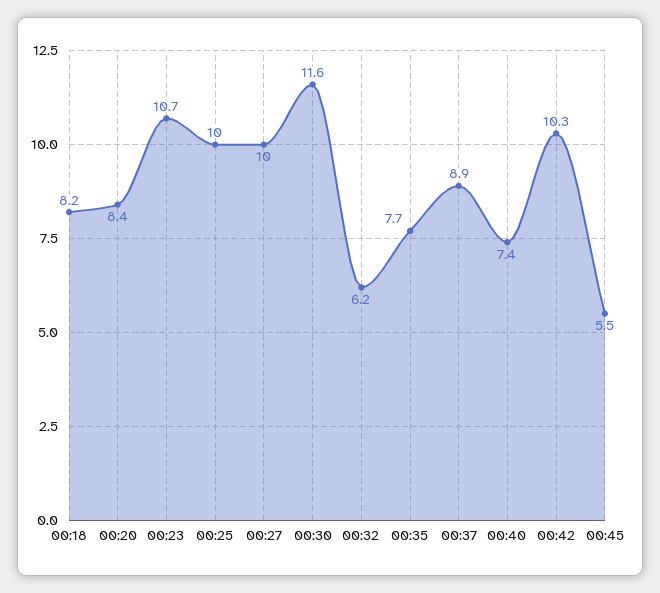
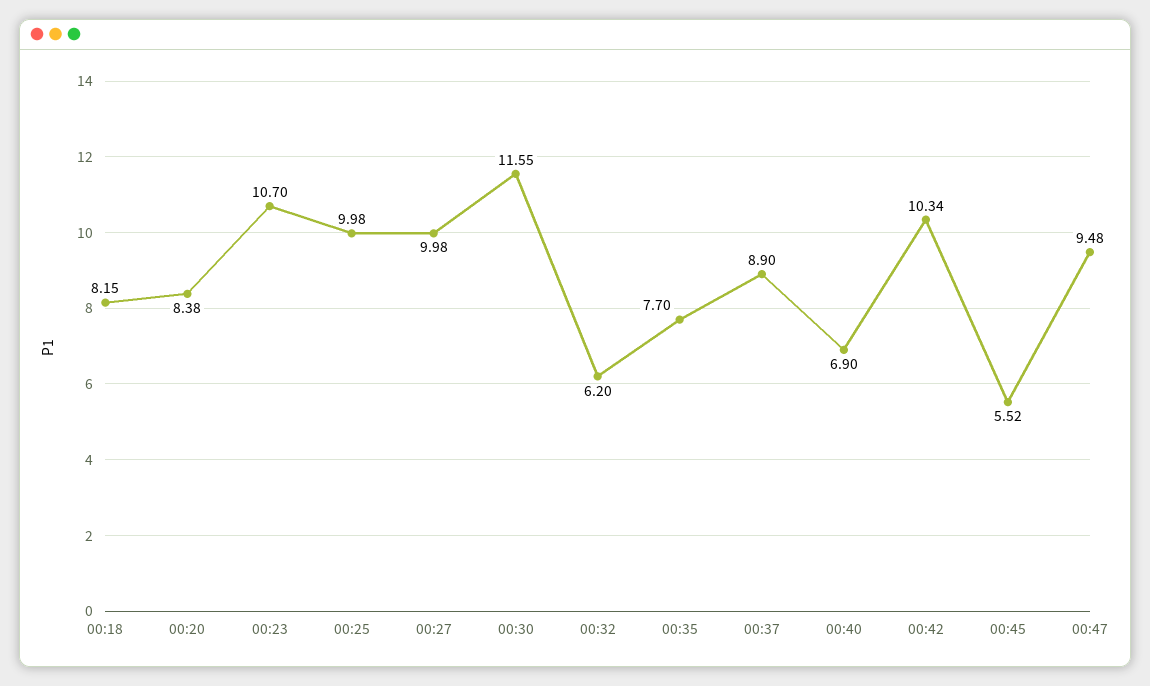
00:40: 7.4 -> 6.9
00:47: none -> 9.48

